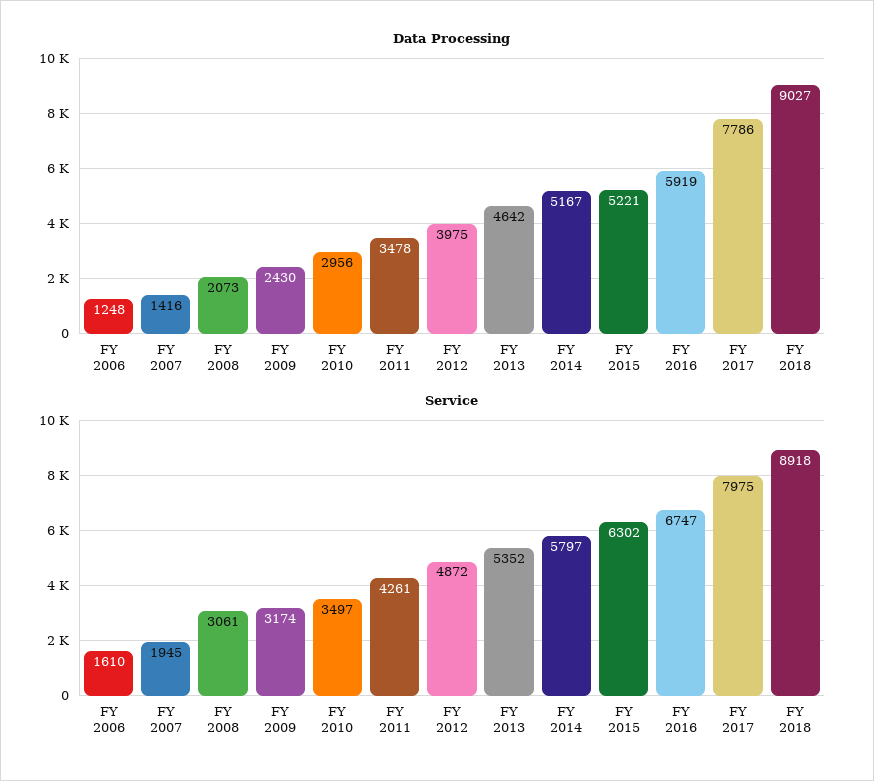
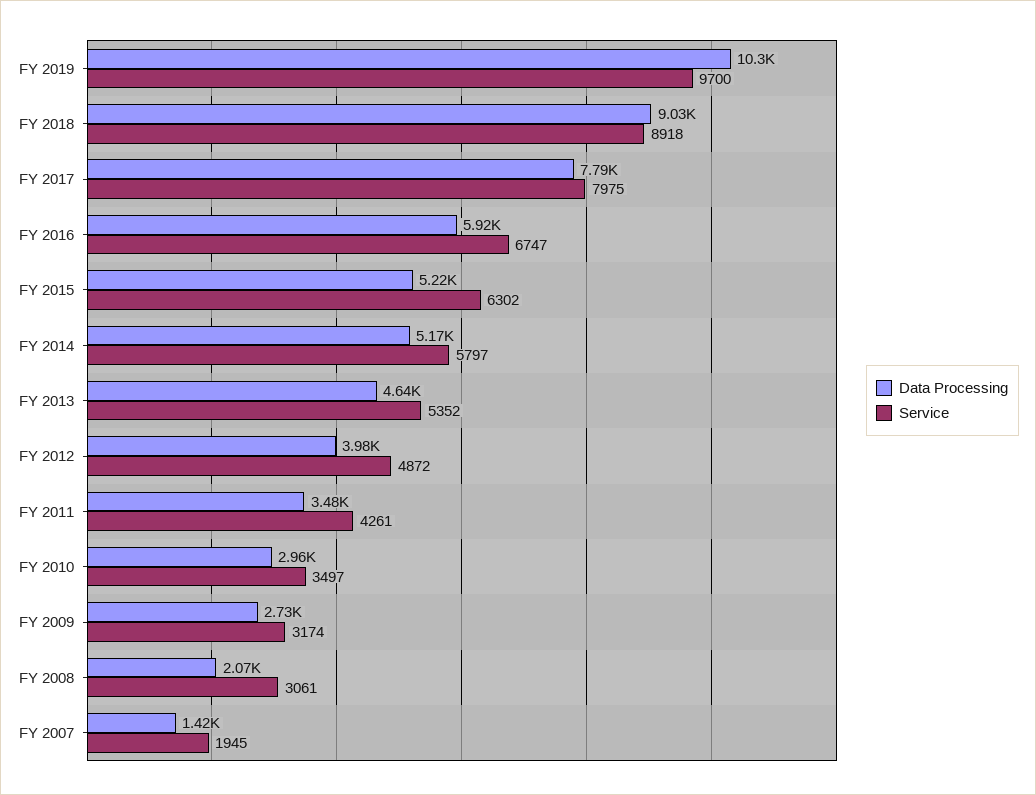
Data Processing, FY 2006: 1248 -> none
Data Processing, FY 2009: 2430 -> 2730
Service, FY 2006: 1610 -> none
Data Processing, FY 2019: none -> 10300
Service, FY 2019: none -> 9700

